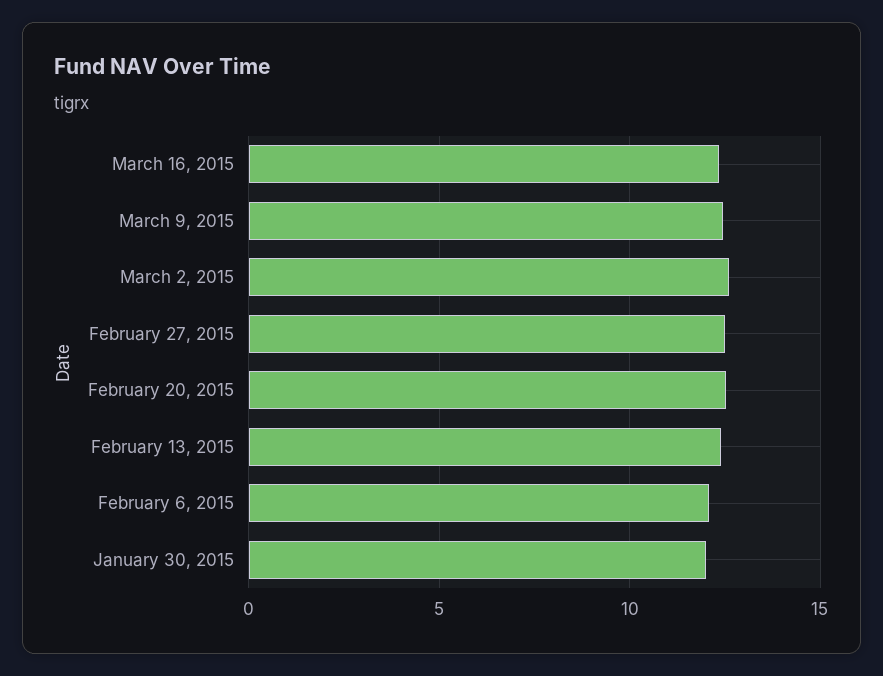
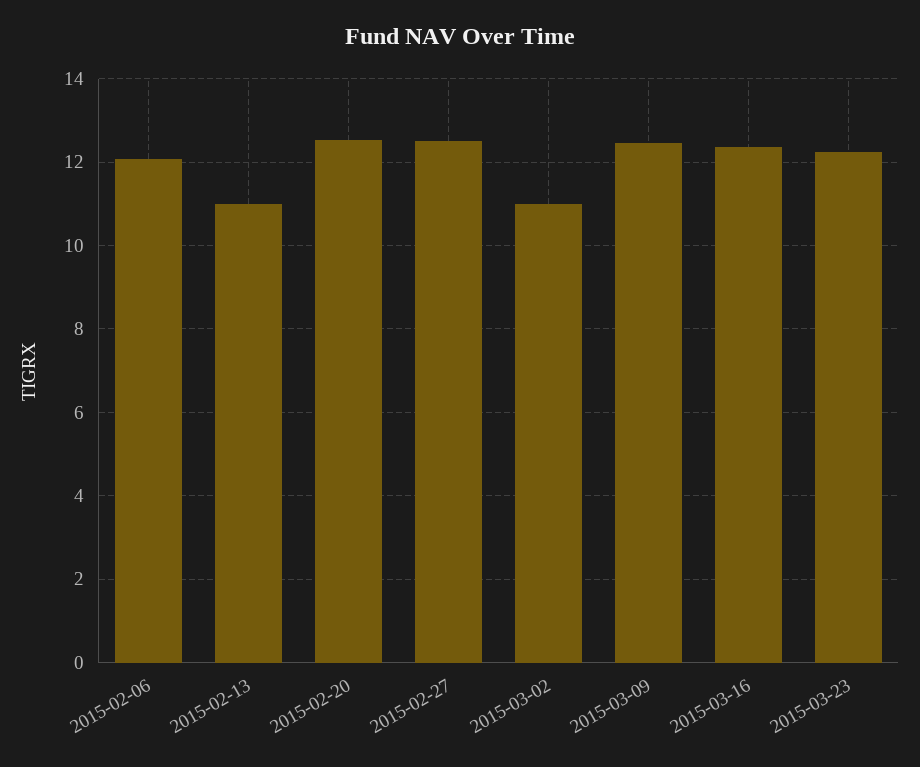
March 2, 2015: 12.5 -> 11
February 13, 2015: 12.5 -> 11
January 30, 2015: 12 -> none
2015-03-23: none -> 12.2

